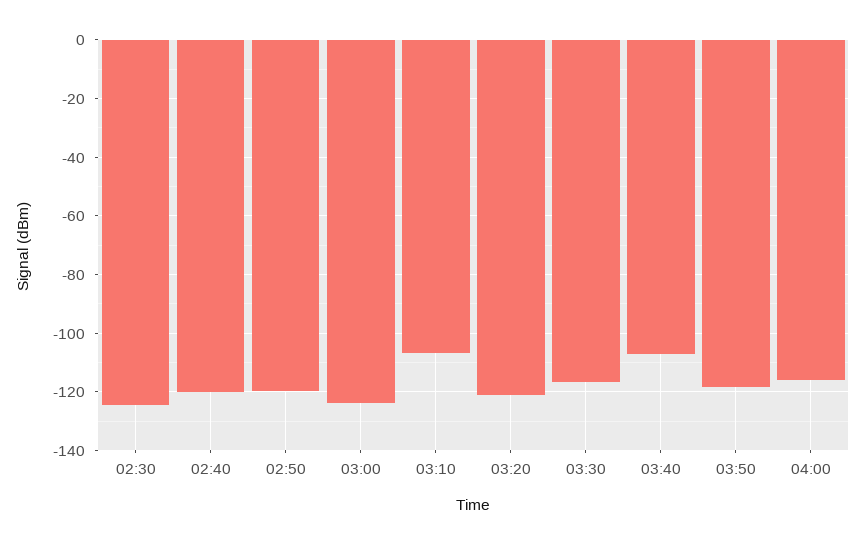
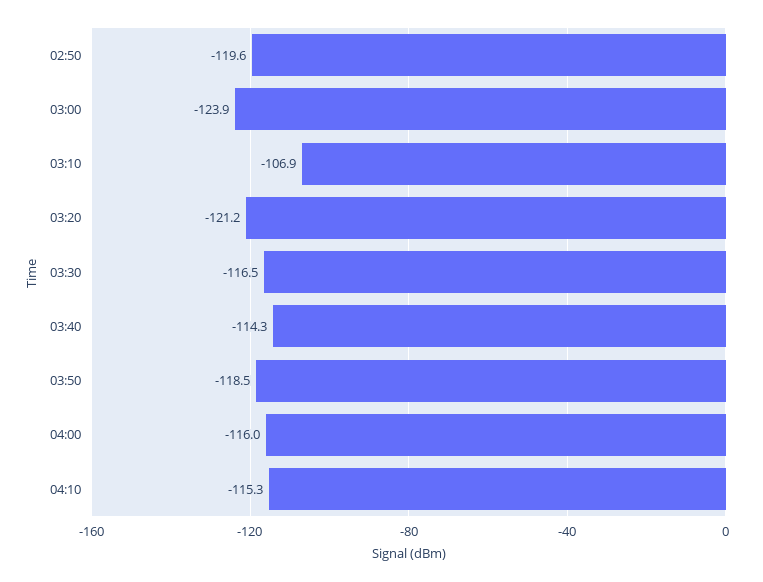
02:30: -125 -> none
02:40: -120 -> none
03:40: -107.5 -> -114.3
04:10: none -> -115.3

